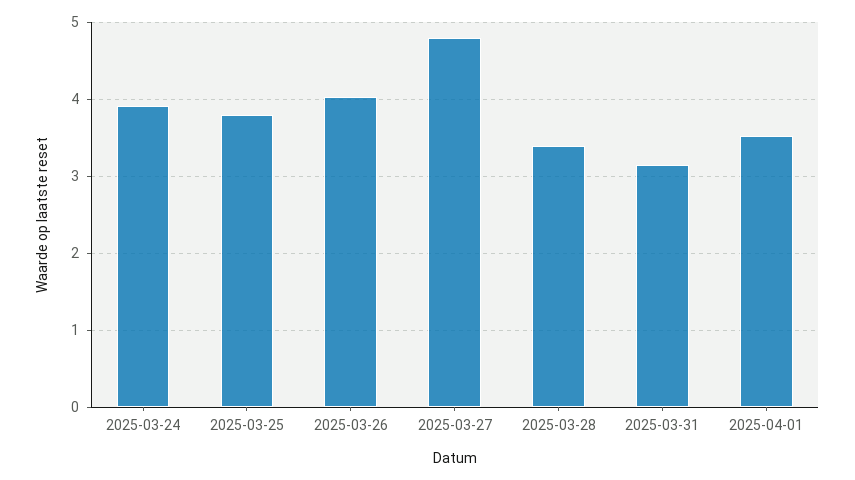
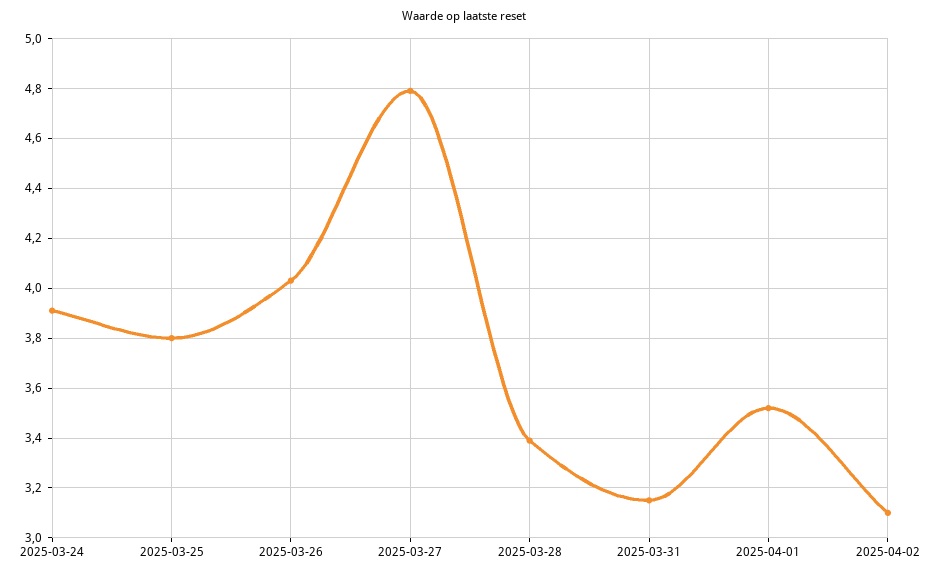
2025-04-02: none -> 3.1

